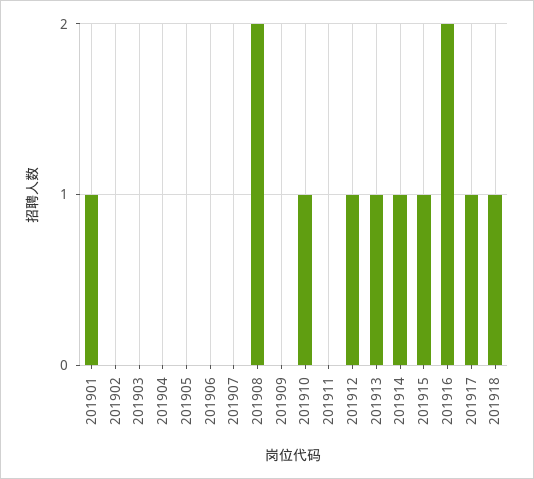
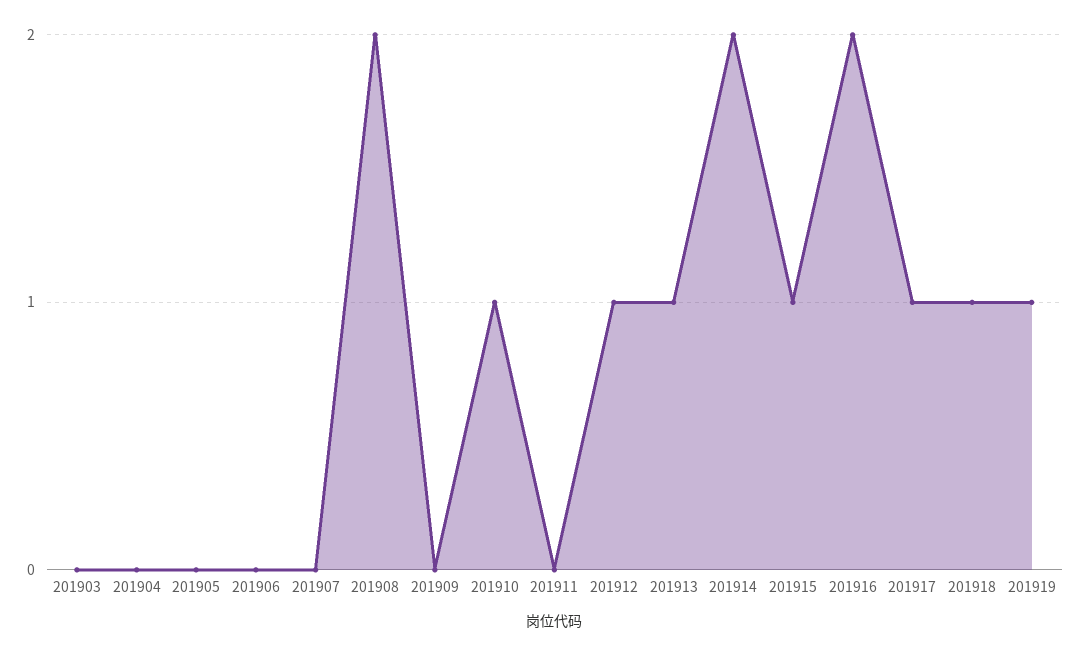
201901: 1 -> none
201902: 0 -> none
201914: 1 -> 2
201919: none -> 1

